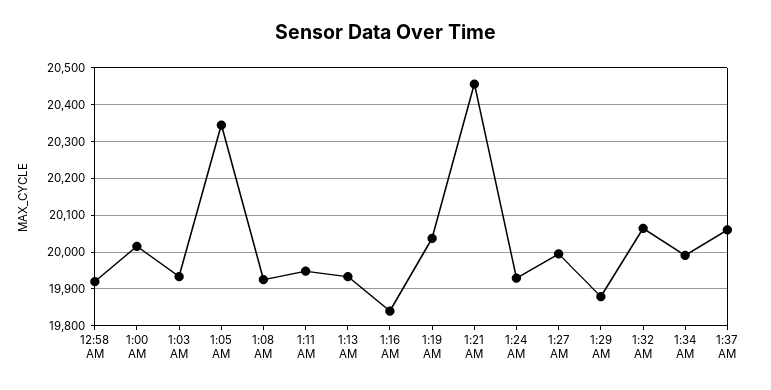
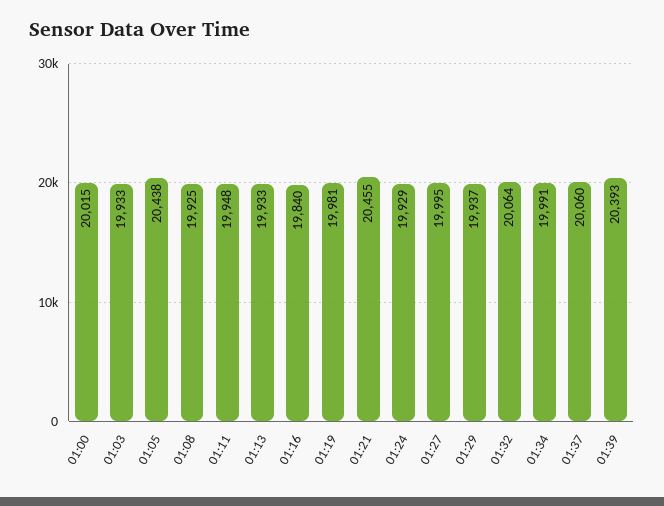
12:58 AM: 19920 -> none
1:05 AM: 20340 -> 20438
1:19 AM: 20040 -> 19981
1:29 AM: 19880 -> 19937
01:39: none -> 20393

